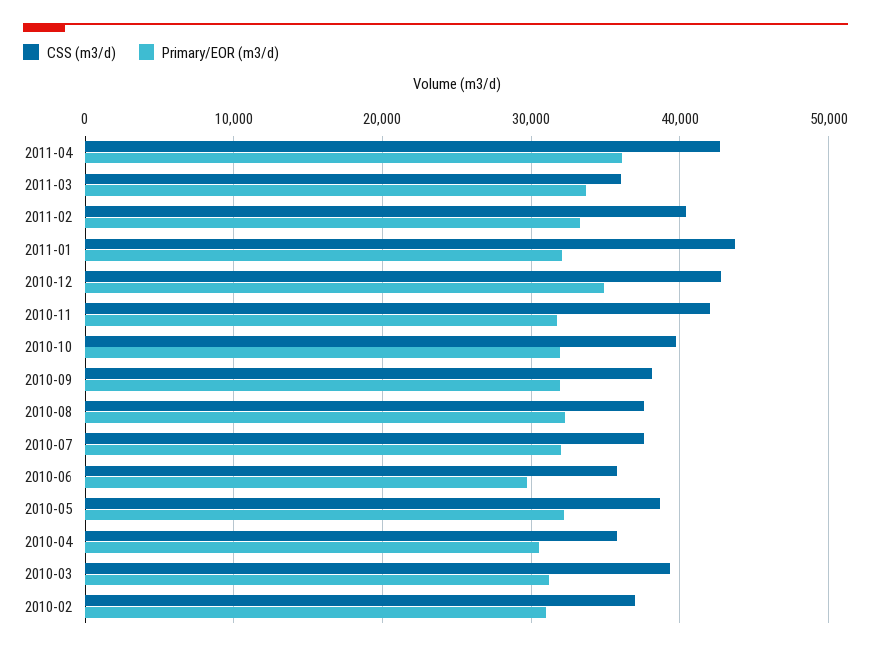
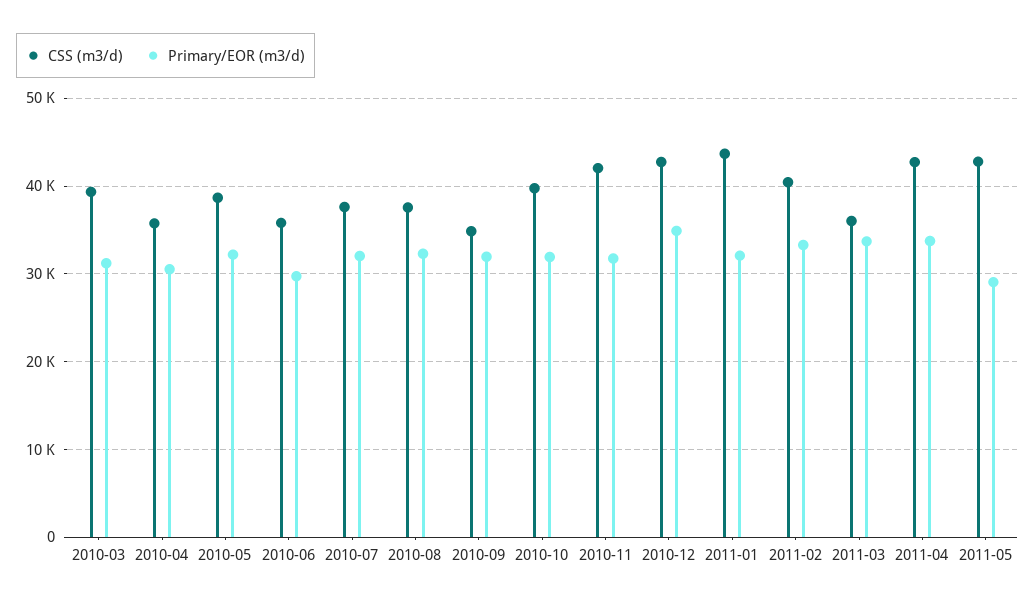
Primary/EOR (m3/d), 2011-04: 36000 -> 34000
CSS (m3/d), 2010-09: 38000 -> 35000
CSS (m3/d), 2010-02: 37000 -> none
Primary/EOR (m3/d), 2010-02: 31000 -> none
CSS (m3/d), 2011-05: none -> 43000
Primary/EOR (m3/d), 2011-05: none -> 29000

